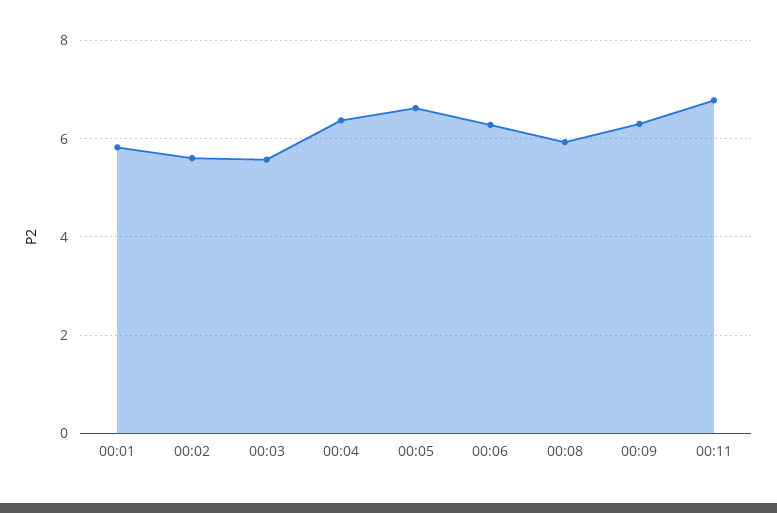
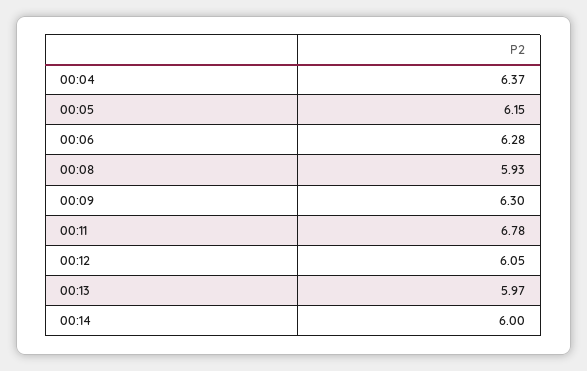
00:01: 5.8 -> none
00:02: 5.6 -> none
00:03: 5.6 -> none
00:05: 6.6 -> 6.15
00:12: none -> 6.05
00:13: none -> 5.97
00:14: none -> 6

